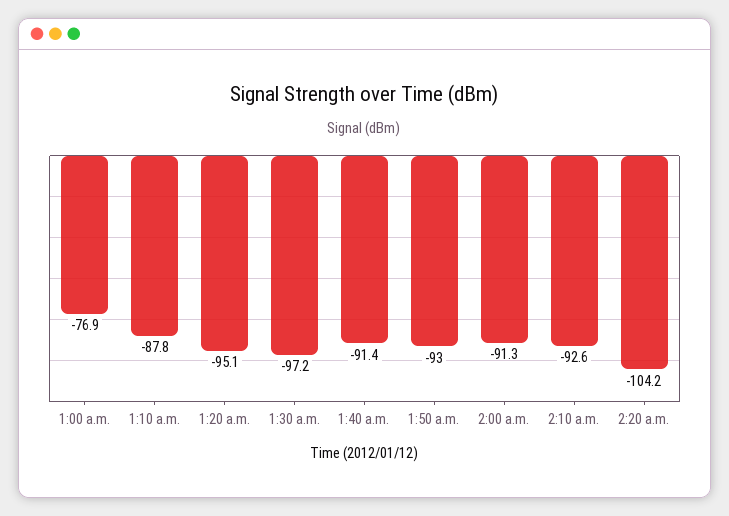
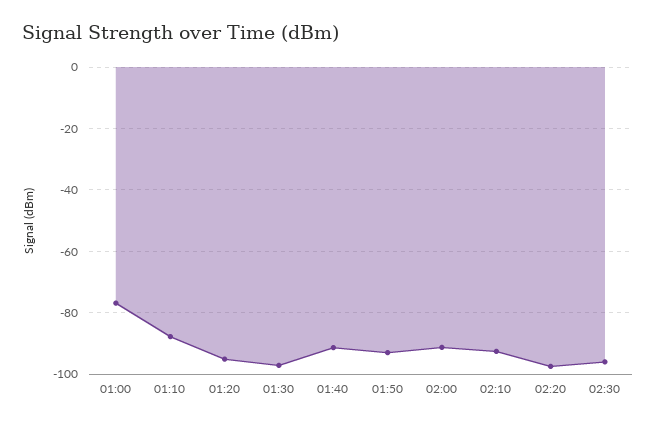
2:20 a.m.: -104.2 -> -98
02:30: none -> -96

